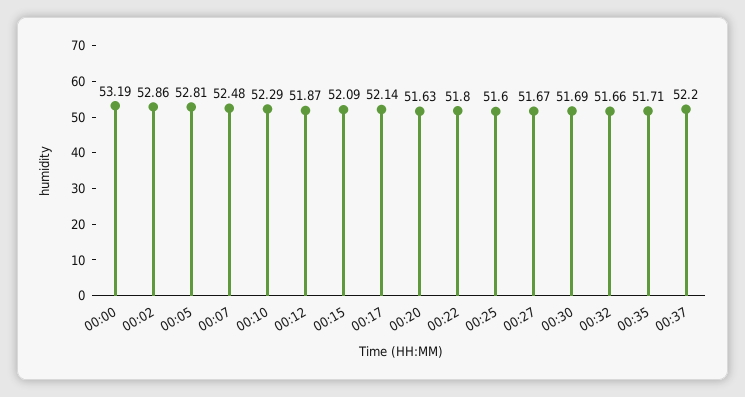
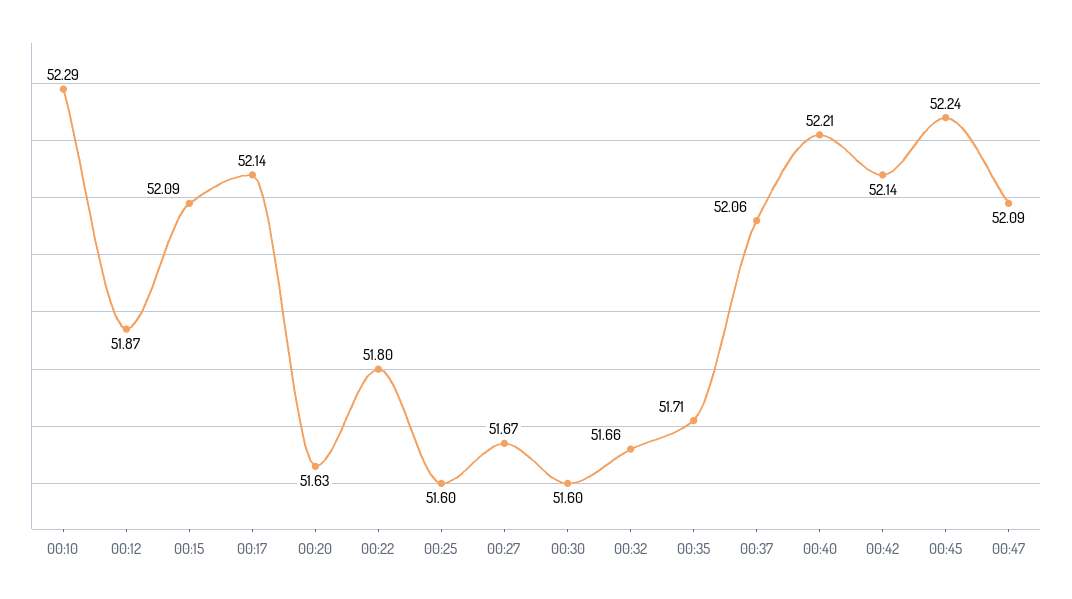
00:00: 53.19 -> none
00:02: 52.86 -> none
00:05: 52.81 -> none
00:07: 52.48 -> none
00:30: 51.69 -> 51.6
00:37: 52.2 -> 52.06
00:40: none -> 52.21
00:42: none -> 52.14
00:45: none -> 52.24
00:47: none -> 52.09

